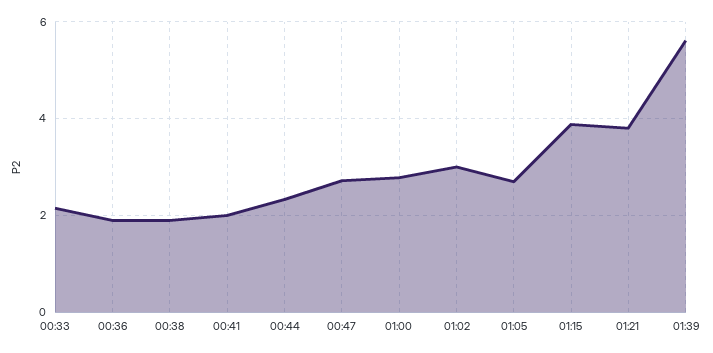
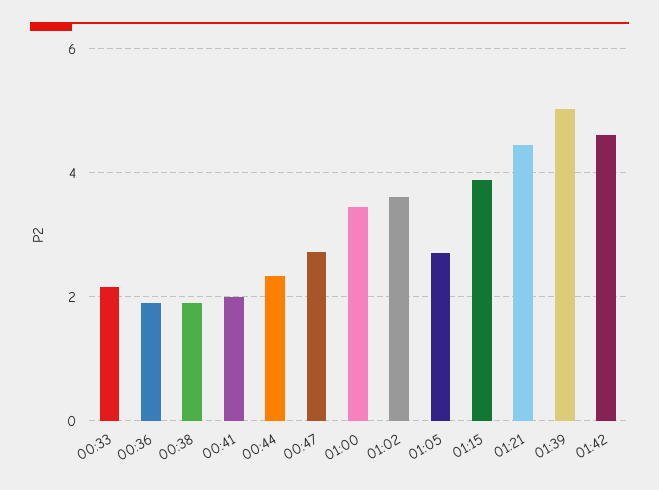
01:00: 2.8 -> 3.4
01:02: 3 -> 3.6
01:21: 3.8 -> 4.4
01:39: 5.6 -> 5
01:42: none -> 4.6

